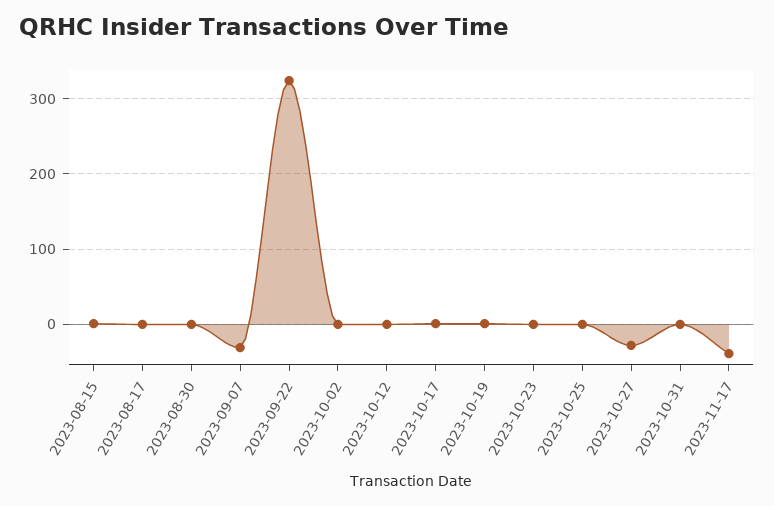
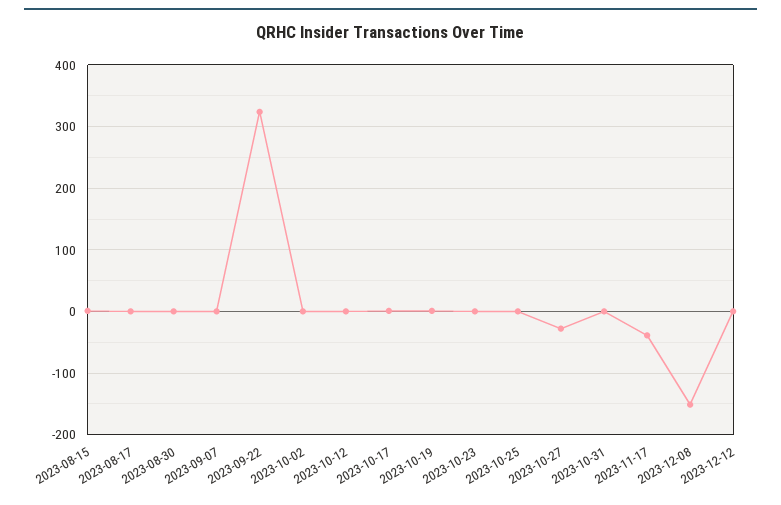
2023-09-07: -30 -> 0
2023-12-08: none -> -150
2023-12-12: none -> 0

